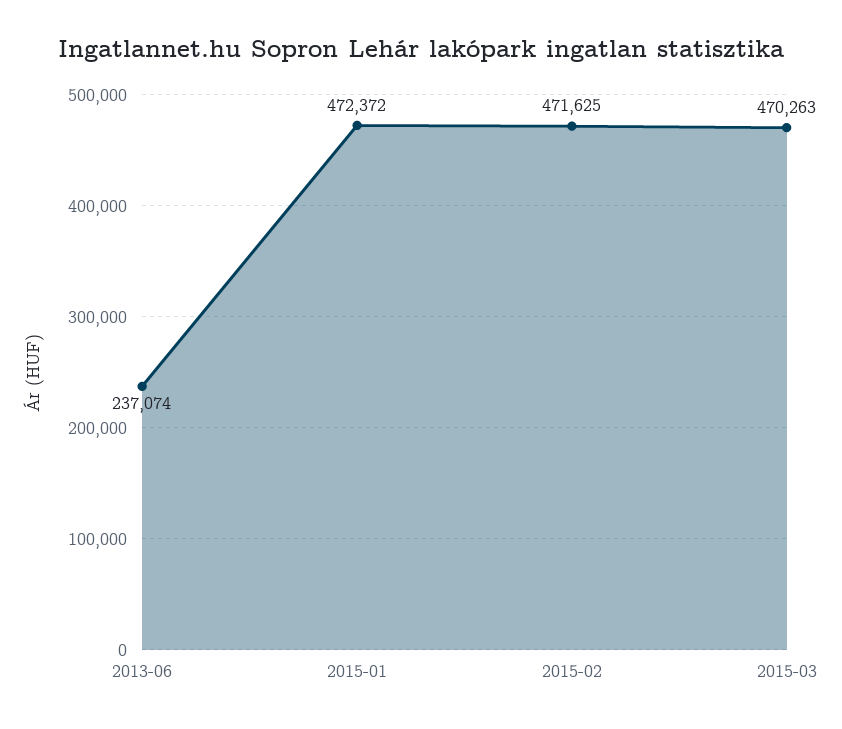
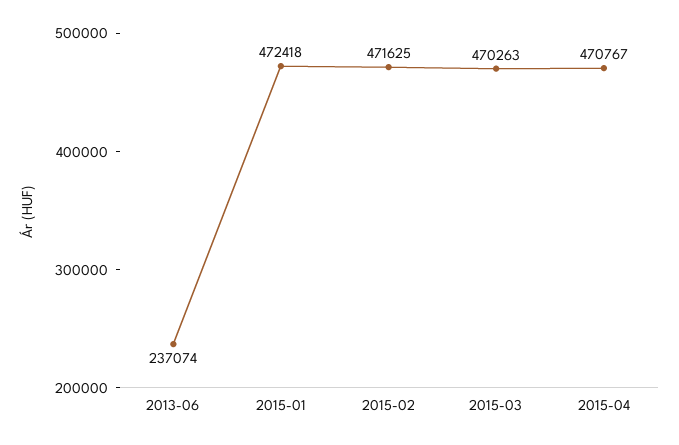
2015-01: 472372 -> 472418
2015-04: none -> 470767

